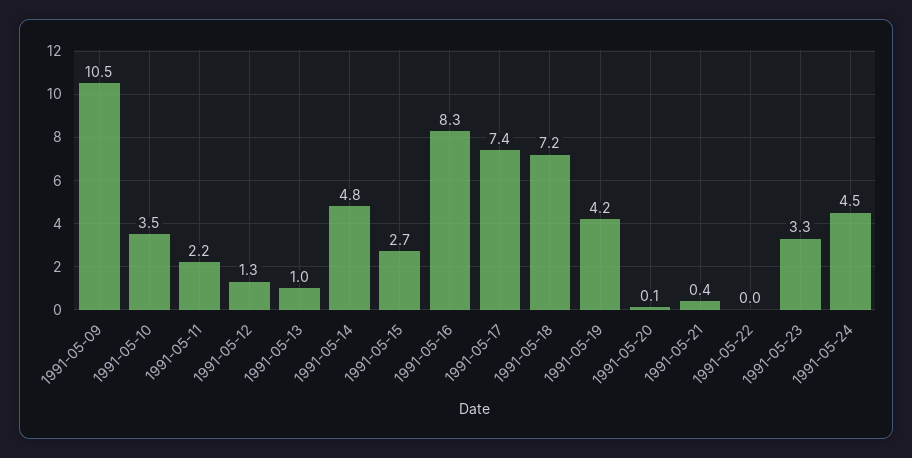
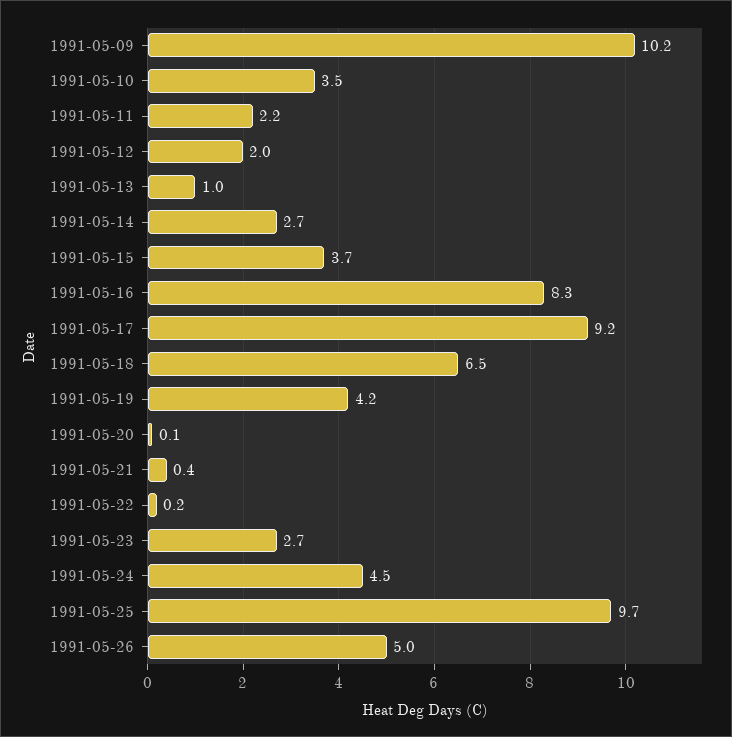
1991-05-09: 10.5 -> 10.2
1991-05-12: 1.3 -> 2
1991-05-14: 4.8 -> 2.7
1991-05-15: 2.7 -> 3.7
1991-05-17: 7.4 -> 9.2
1991-05-18: 7.2 -> 6.5
1991-05-22: 0 -> 0.2
1991-05-23: 3.3 -> 2.7
1991-05-25: none -> 9.7
1991-05-26: none -> 5

